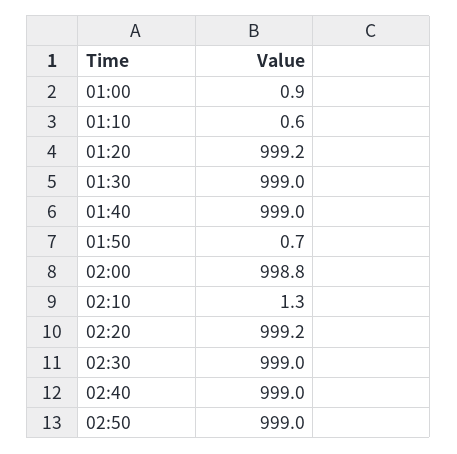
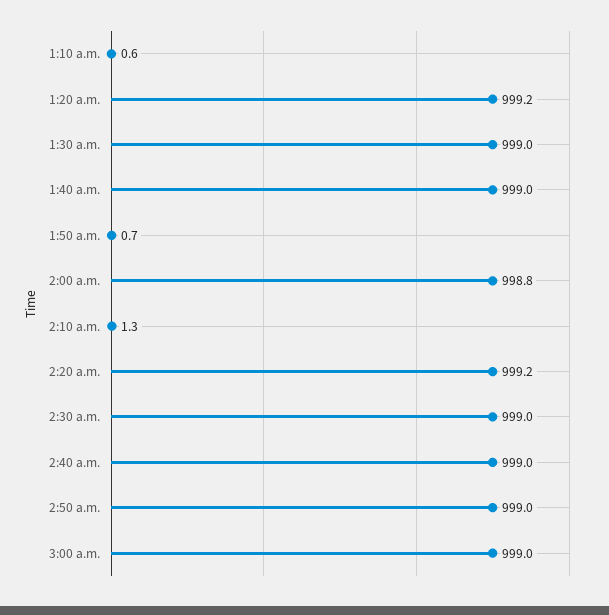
01:00: 0.9 -> none
3:00 a.m.: none -> 999

